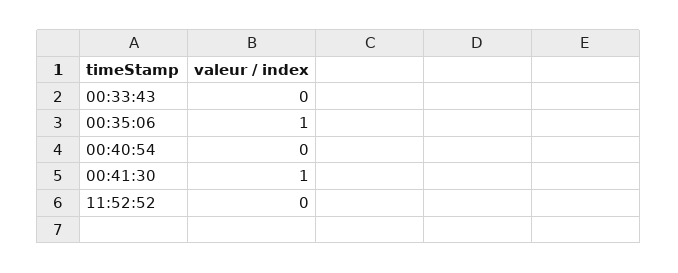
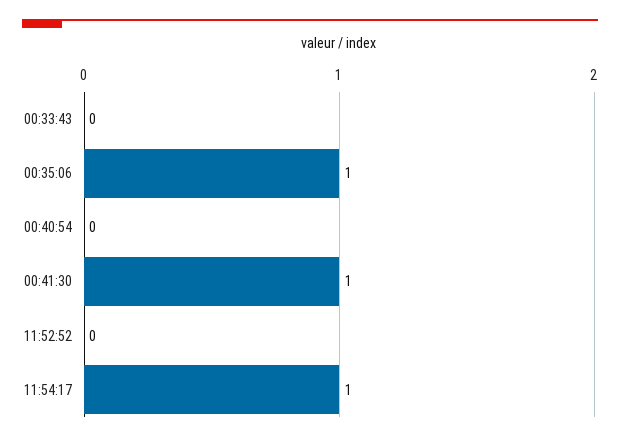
11:54:17: none -> 1

